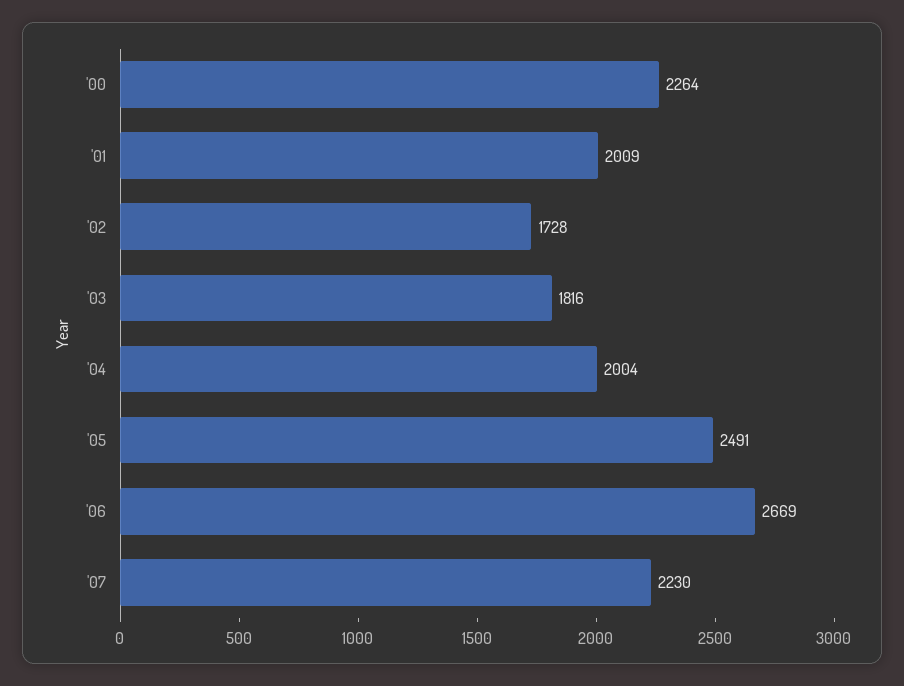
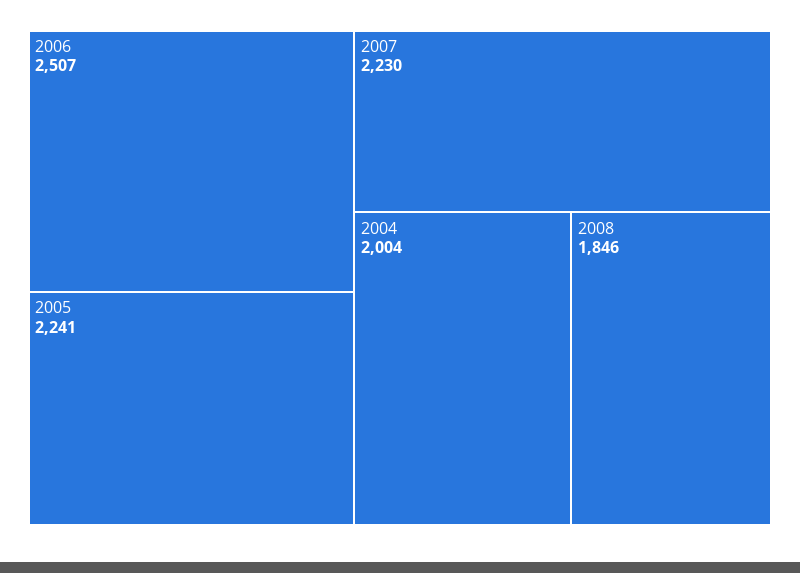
'00: 2264 -> none
'01: 2009 -> none
'02: 1728 -> none
'03: 1816 -> none
'05: 2491 -> 2241
'06: 2669 -> 2507
2008: none -> 1846

